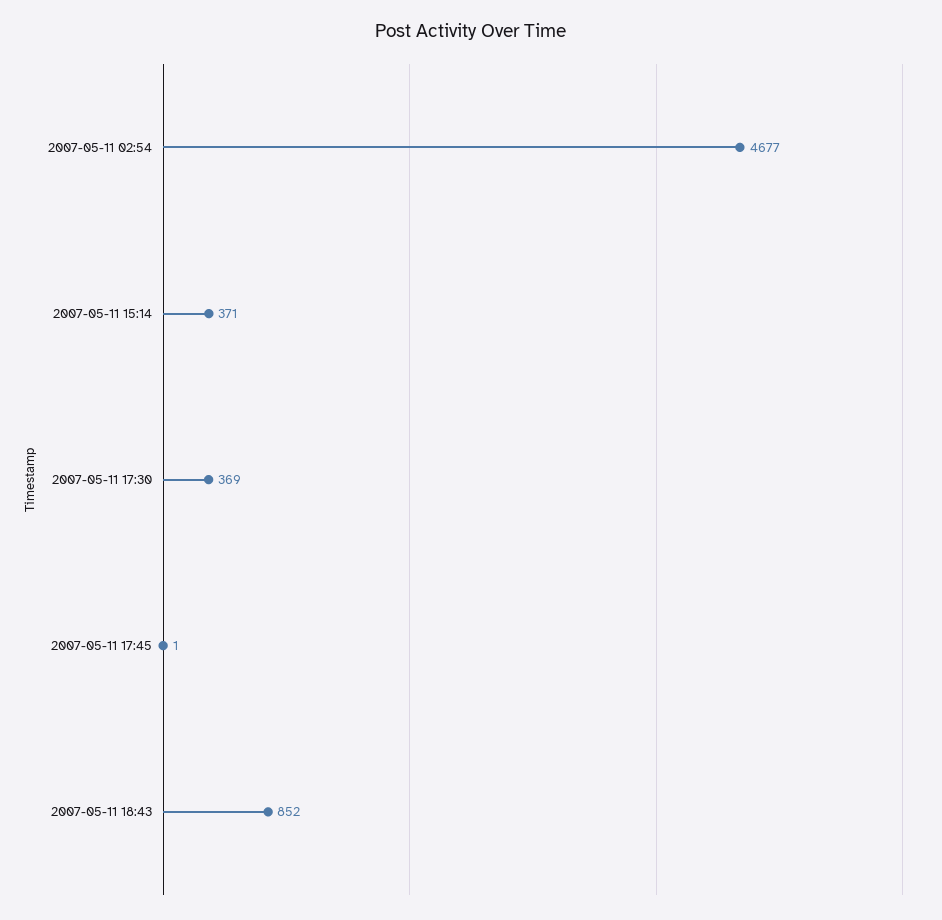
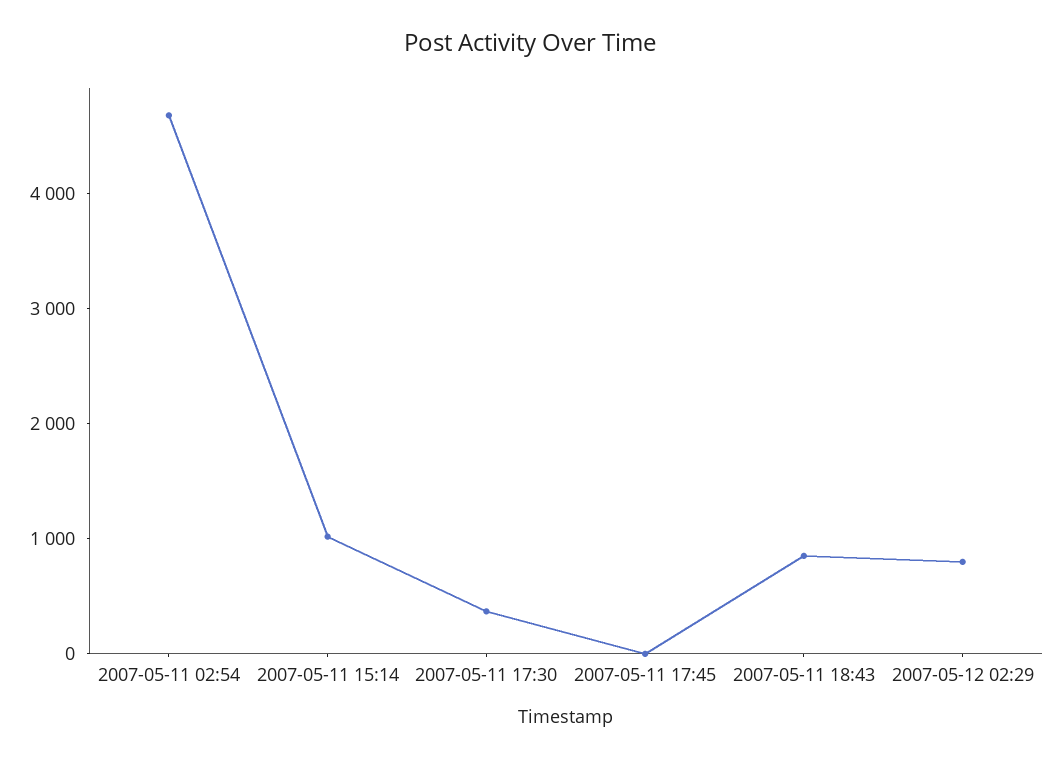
2007-05-11 15:14: 371 -> 1000
2007-05-12 02:29: none -> 800

